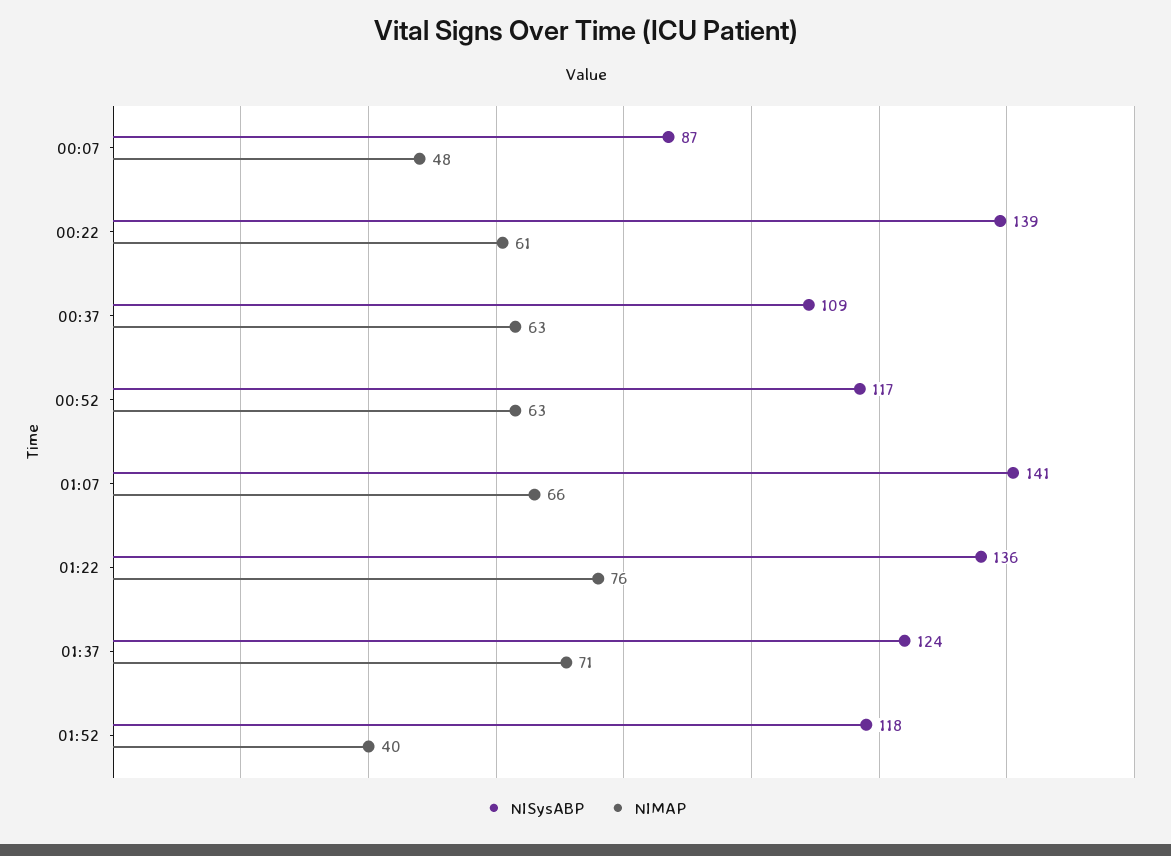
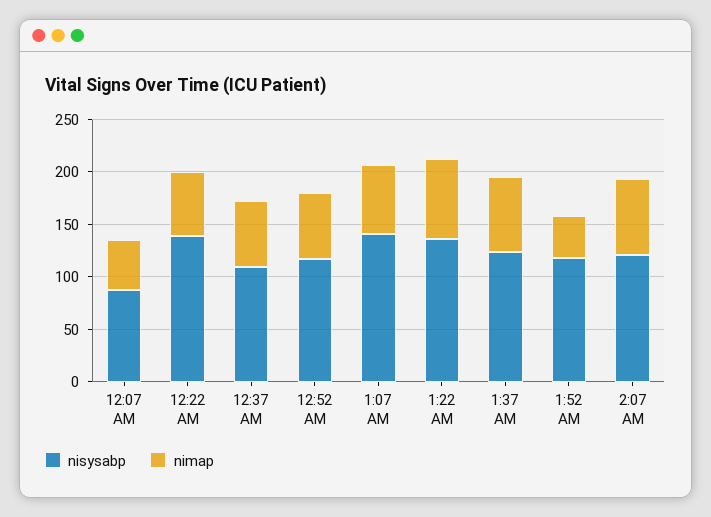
NISysABP, 2:07 AM: none -> 120
NIMAP, 2:07 AM: none -> 70

